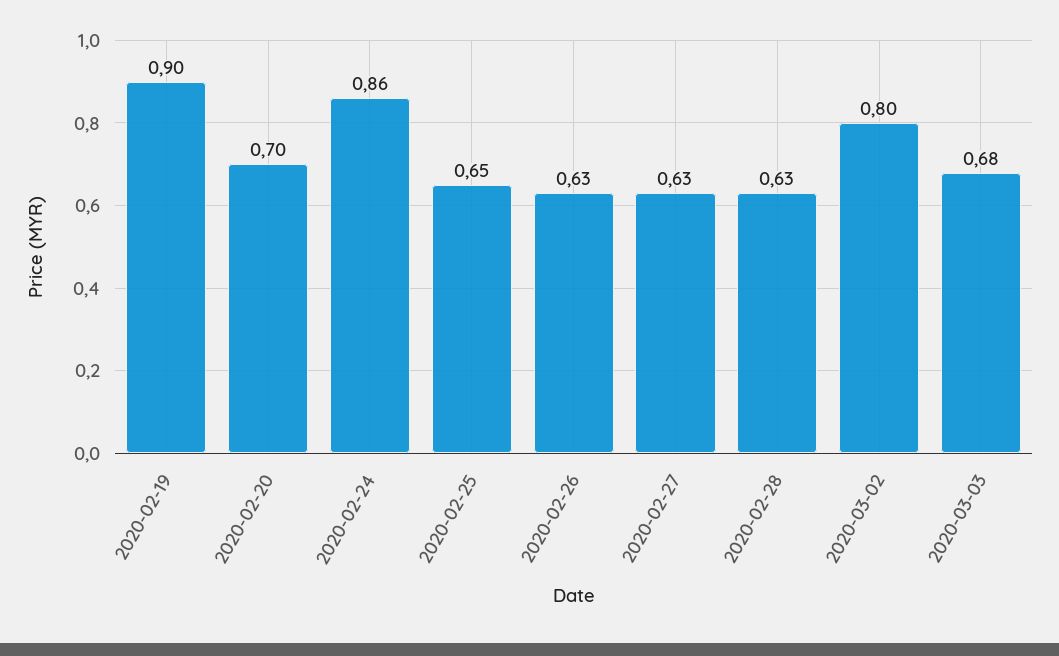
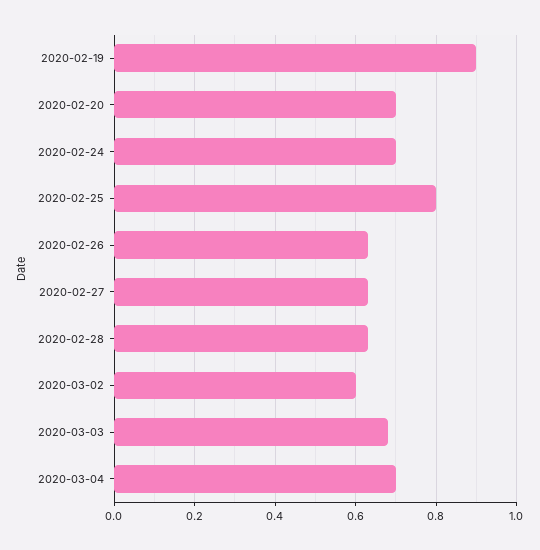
2020-02-24: 0.86 -> 0.7
2020-02-25: 0.65 -> 0.8
2020-03-02: 0.8 -> 0.6
2020-03-04: none -> 0.7

